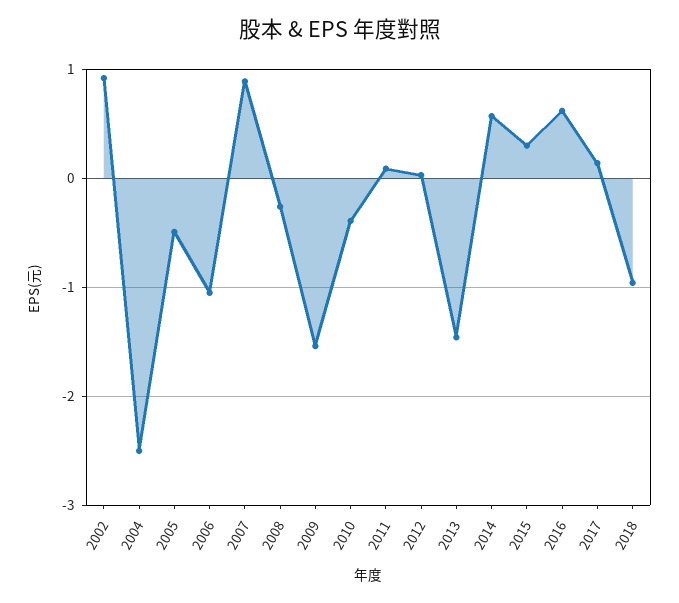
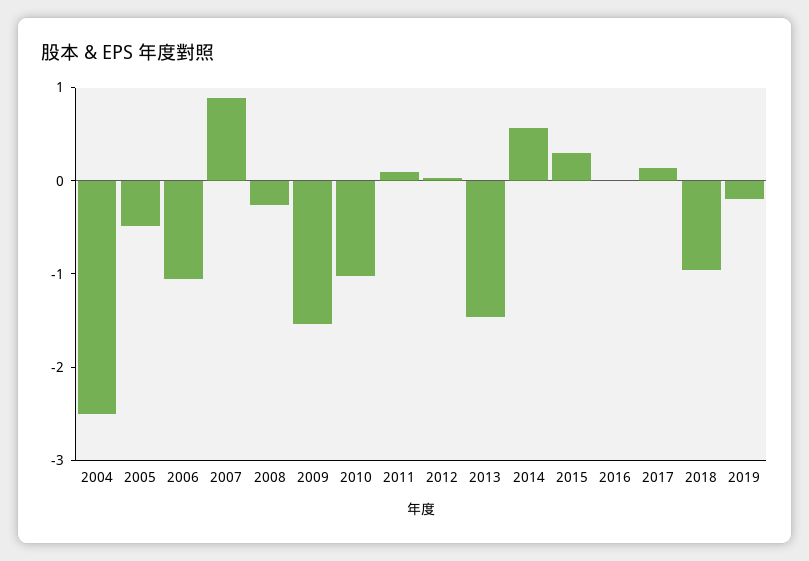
2002: 0.9 -> none
2010: -0.4 -> -1
2016: 0.6 -> 0
2019: none -> -0.2

